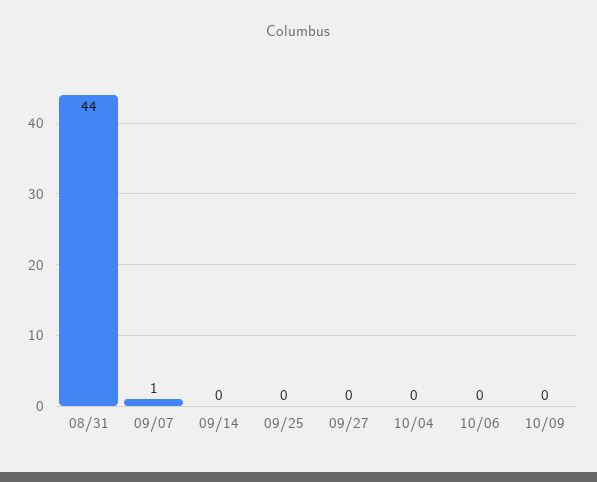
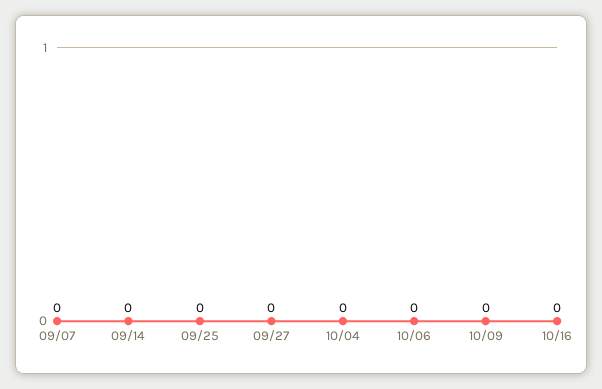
08/31: 44 -> none
09/07: 1 -> 0
10/16: none -> 0

